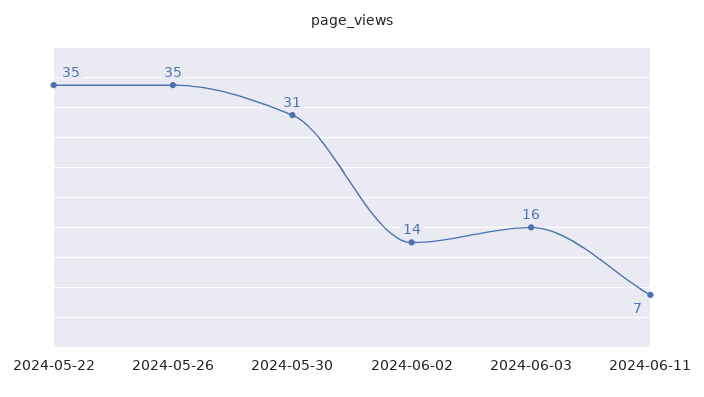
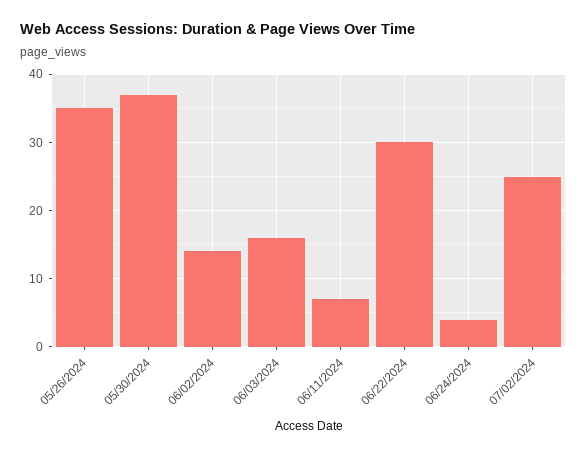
2024-05-22: 35 -> none
2024-05-30: 31 -> 37
06/22/2024: none -> 30
06/24/2024: none -> 4
07/02/2024: none -> 25

